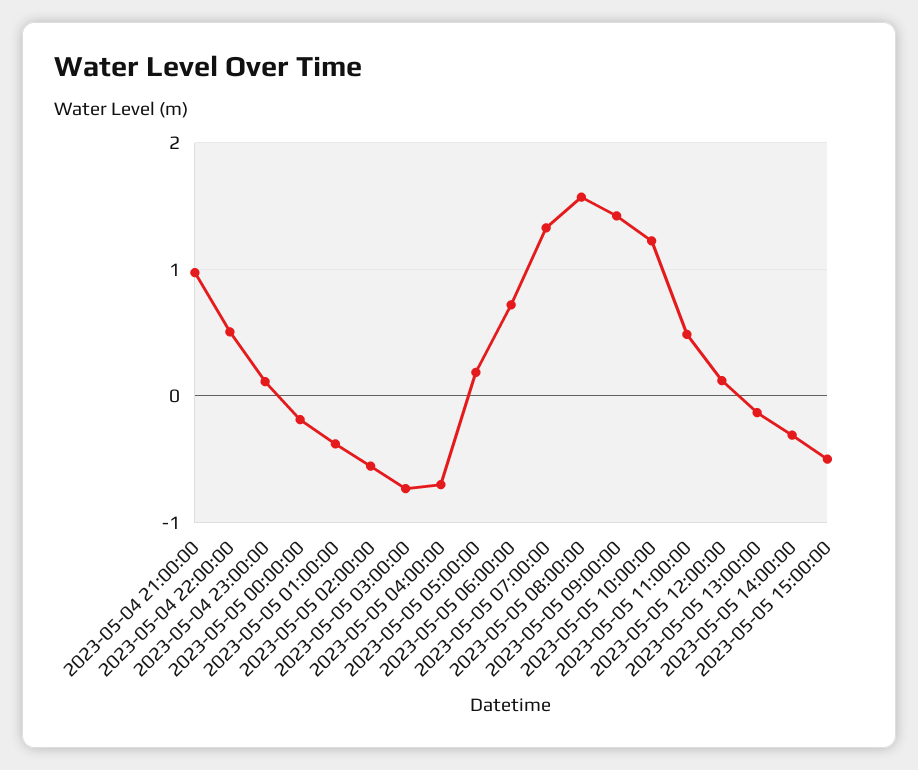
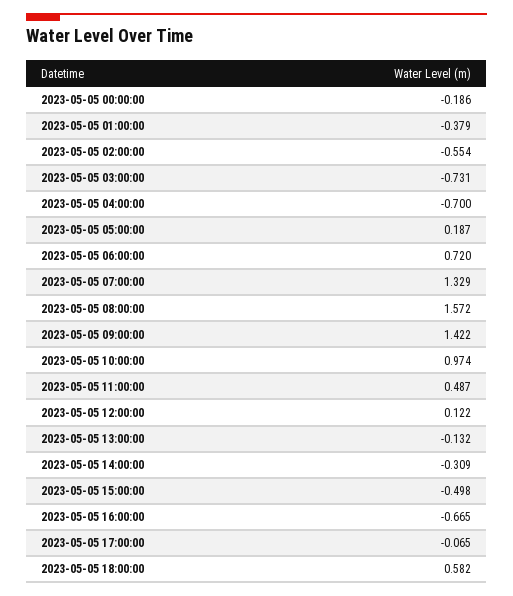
2023-05-04 21:00:00: 1 -> none
2023-05-04 22:00:00: 0.5 -> none
2023-05-04 23:00:00: 0.1 -> none
2023-05-05 10:00:00: 1.2 -> 0.974
2023-05-05 16:00:00: none -> -0.665
2023-05-05 17:00:00: none -> -0.065
2023-05-05 18:00:00: none -> 0.582

